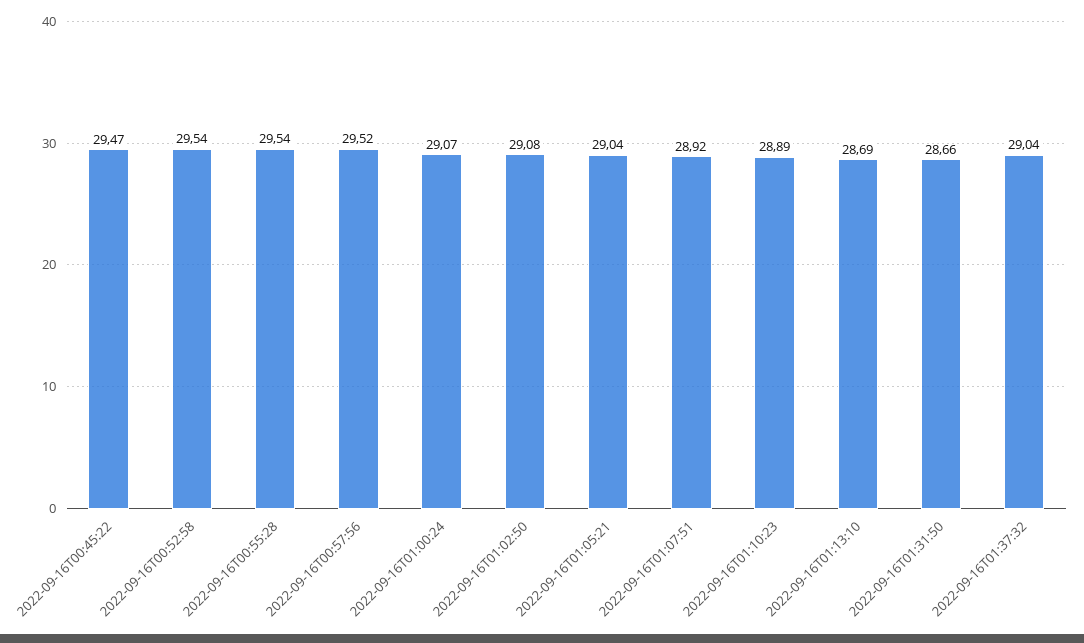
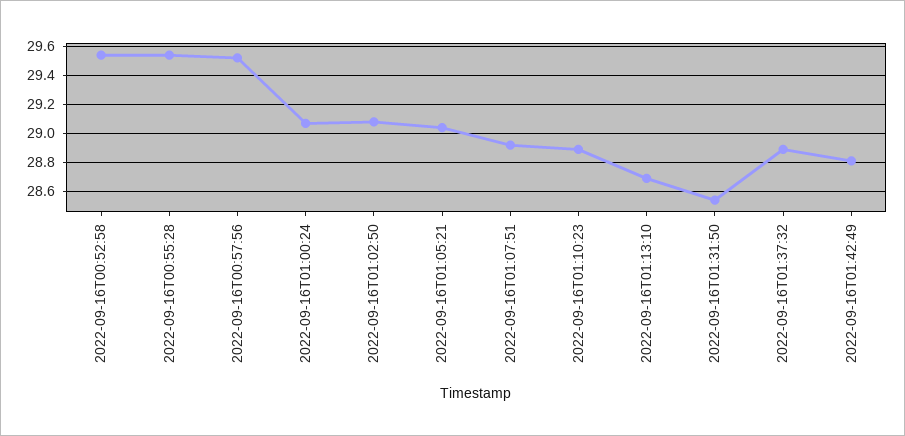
2022-09-16T00:45:22: 29.47 -> none
2022-09-16T01:31:50: 28.66 -> 28.55
2022-09-16T01:37:32: 29.04 -> 28.9
2022-09-16T01:42:49: none -> 28.8

